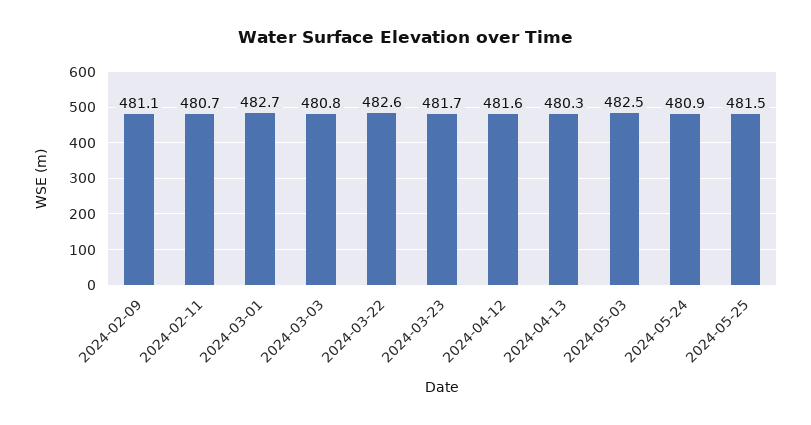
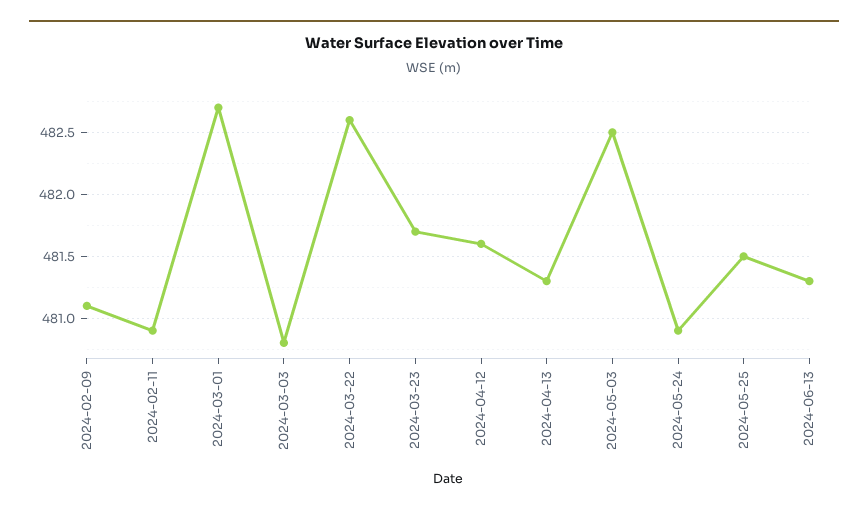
2024-02-11: 480.7 -> 480.9
2024-04-13: 480.3 -> 481.3
2024-06-13: none -> 481.3

